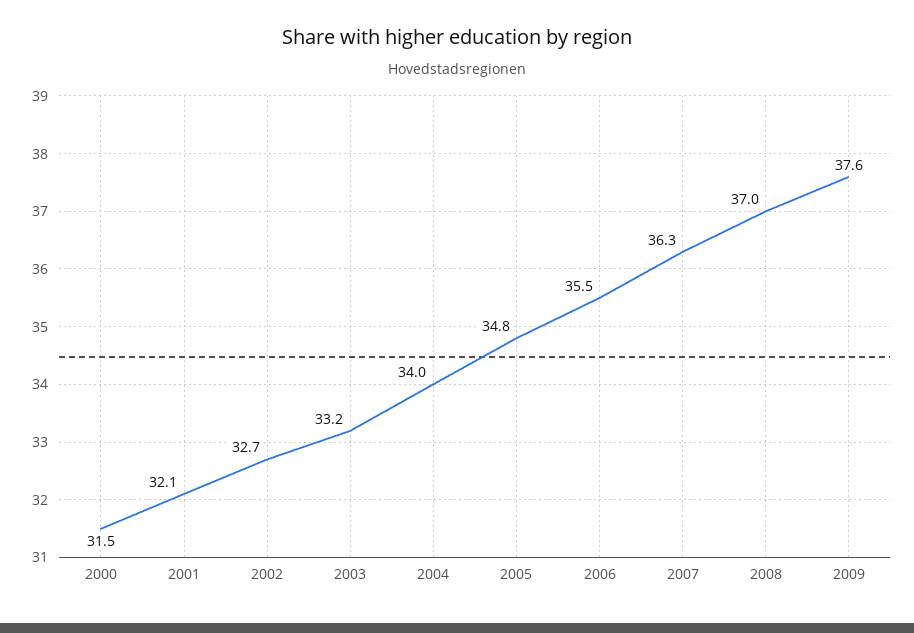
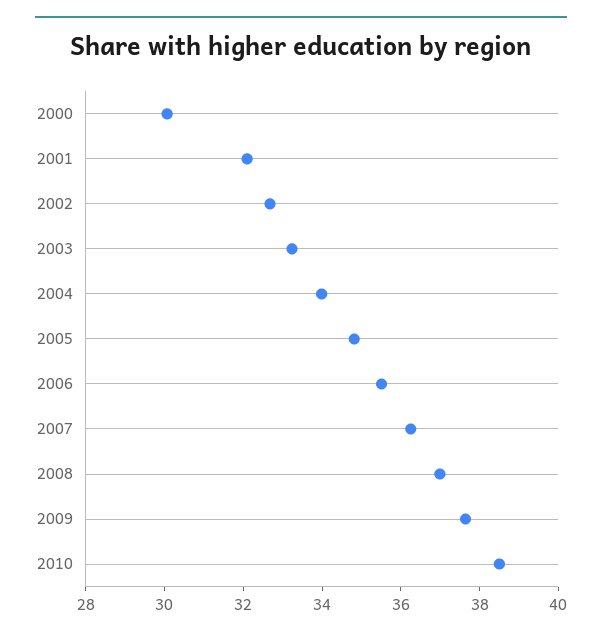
2000: 31.5 -> 30
2010: none -> 38.5

